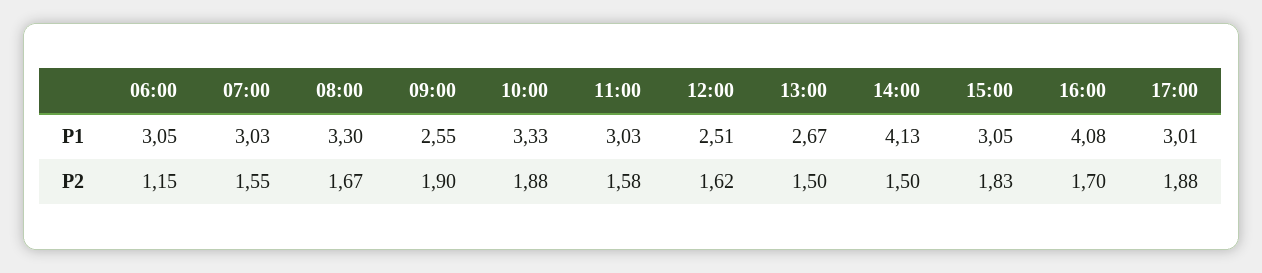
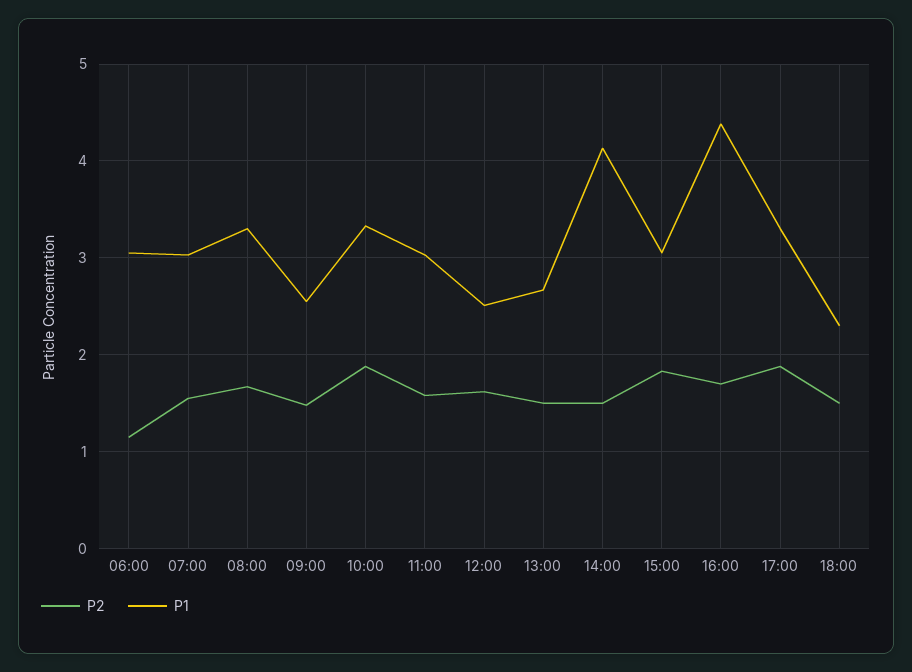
P1, 16:00: 4.08 -> 4.4
P1, 17:00: 3.01 -> 3.3
P2, 09:00: 1.9 -> 1.5
P2, 18:00: none -> 1.5
P1, 18:00: none -> 2.3

